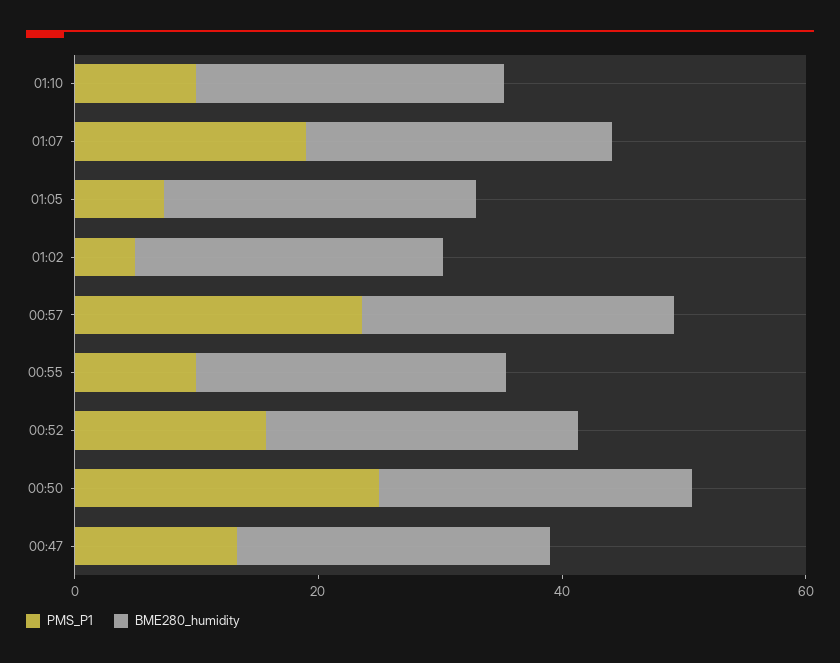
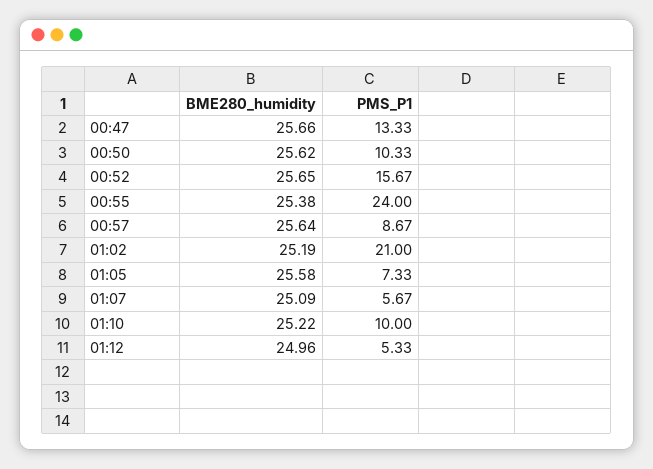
PMS_P1, 01:07: 20 -> 5.67
PMS_P1, 01:02: 5 -> 21
PMS_P1, 00:57: 25 -> 8.67
PMS_P1, 00:55: 10 -> 24
PMS_P1, 00:50: 25 -> 10.33
BME280_humidity, 01:12: none -> 24.96
PMS_P1, 01:12: none -> 5.33

